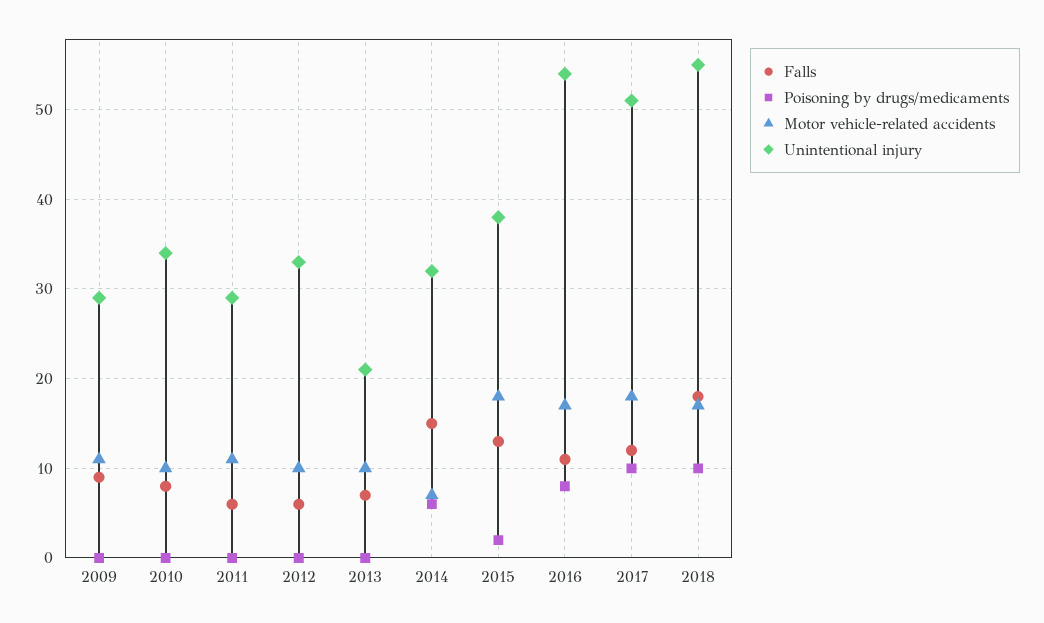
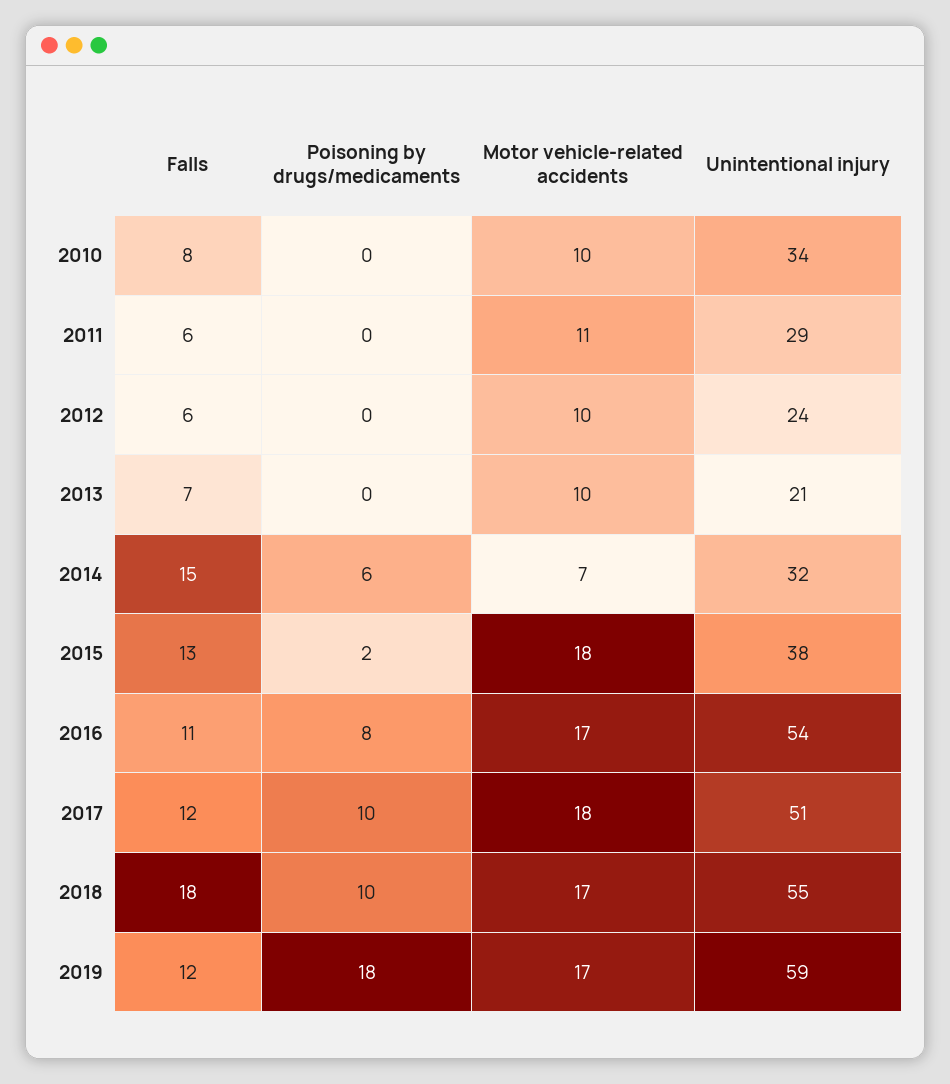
Falls, 2009: 9 -> none
Poisoning by drugs/medicaments, 2009: 0 -> none
Motor vehicle-related accidents, 2009: 11 -> none
Unintentional injury, 2009: 29 -> none
Unintentional injury, 2012: 33 -> 24
Falls, 2019: none -> 12
Poisoning by drugs/medicaments, 2019: none -> 18
Motor vehicle-related accidents, 2019: none -> 17
Unintentional injury, 2019: none -> 59

